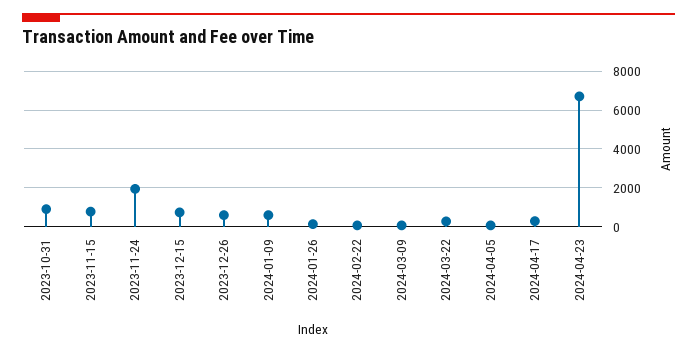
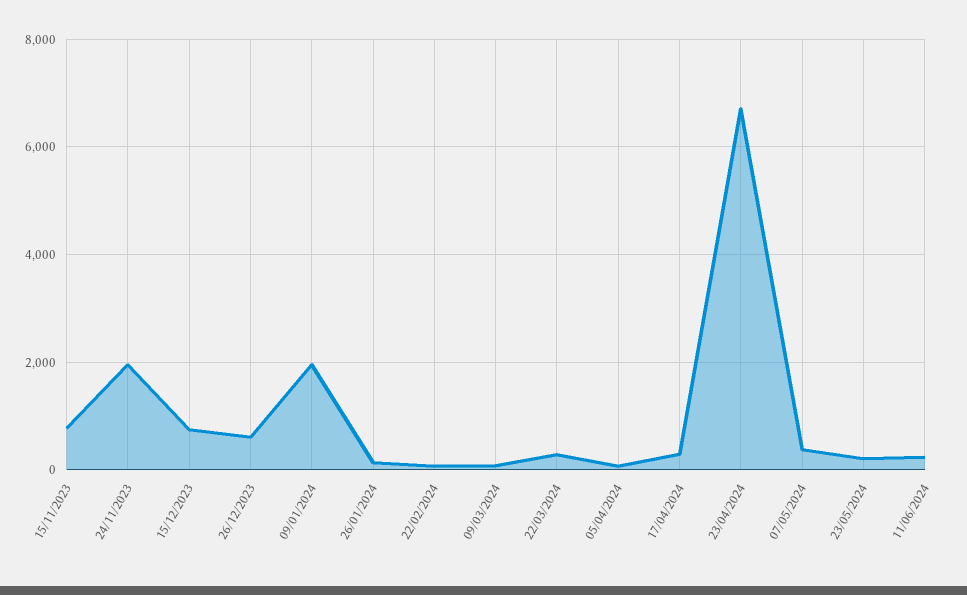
2023-10-31: 1000 -> none
2024-01-09: 500 -> 2000
07/05/2024: none -> 400
23/05/2024: none -> 200
11/06/2024: none -> 200

